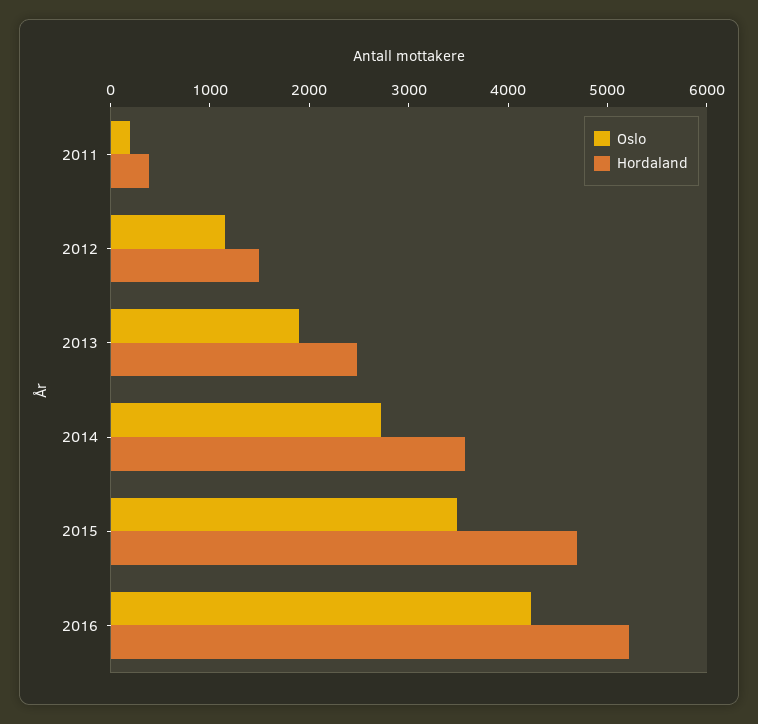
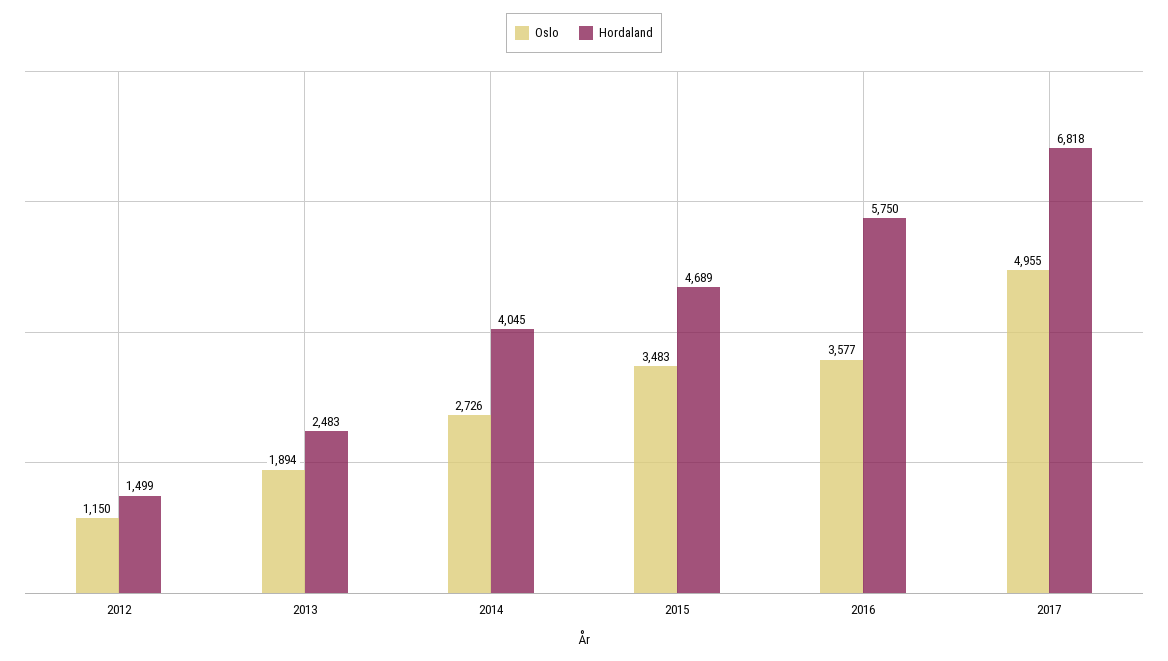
Oslo, 2011: 200 -> none
Hordaland, 2011: 400 -> none
Hordaland, 2014: 3600 -> 4045
Oslo, 2016: 4200 -> 3577
Hordaland, 2016: 5200 -> 5750
Oslo, 2017: none -> 4955
Hordaland, 2017: none -> 6818

